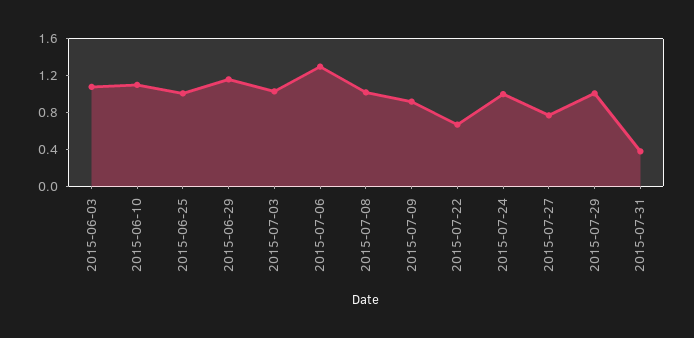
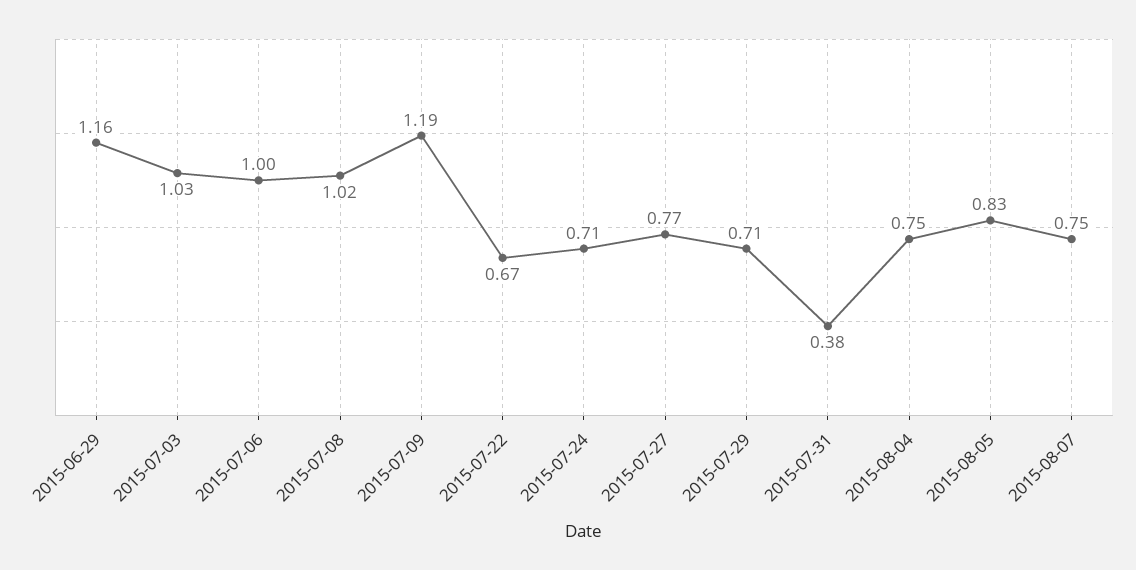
2015-06-03: 1.1 -> none
2015-06-10: 1.1 -> none
2015-06-25: 1 -> none
2015-07-06: 1.3 -> 1
2015-07-09: 0.9 -> 1.19
2015-07-24: 1 -> 0.71
2015-07-29: 1 -> 0.71
2015-08-04: none -> 0.75
2015-08-05: none -> 0.83
2015-08-07: none -> 0.75

